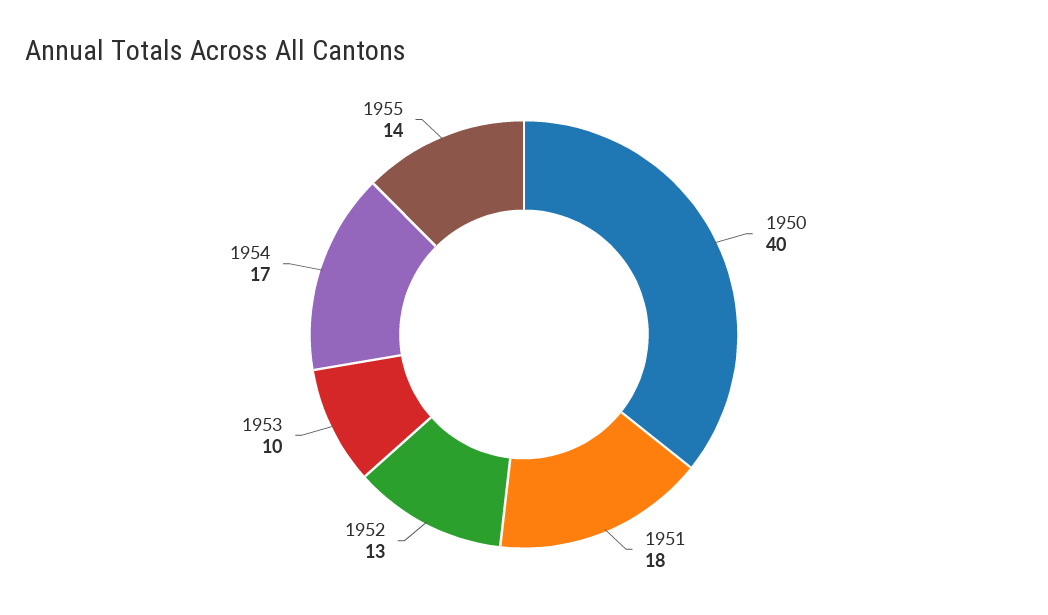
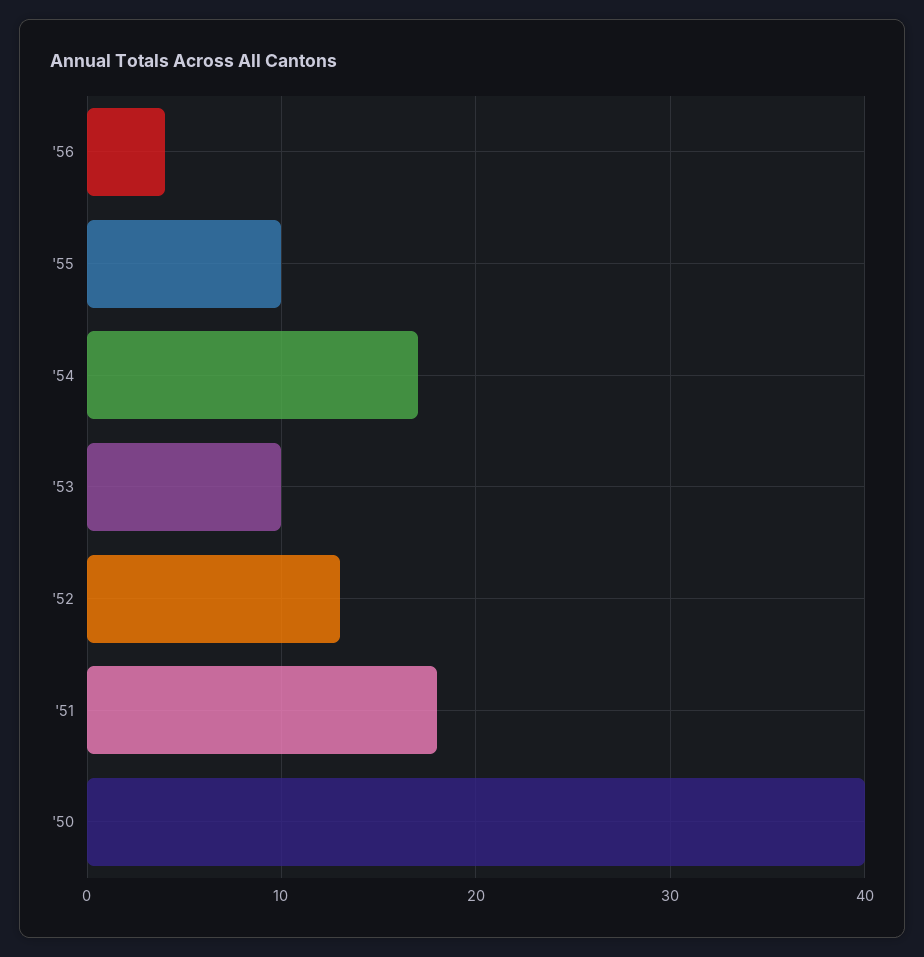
1955: 14 -> 10
'56: none -> 4

